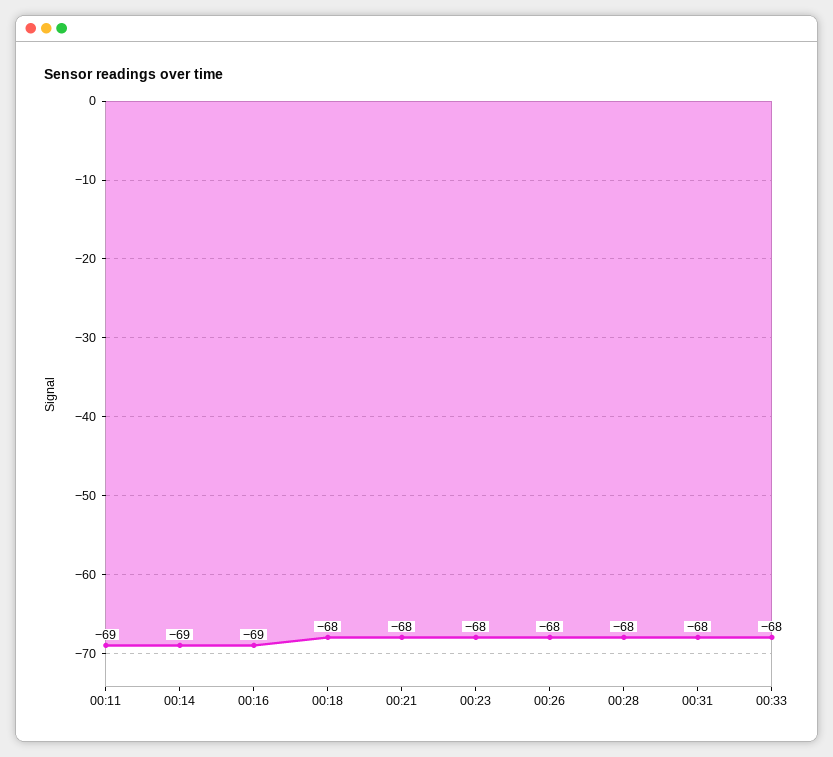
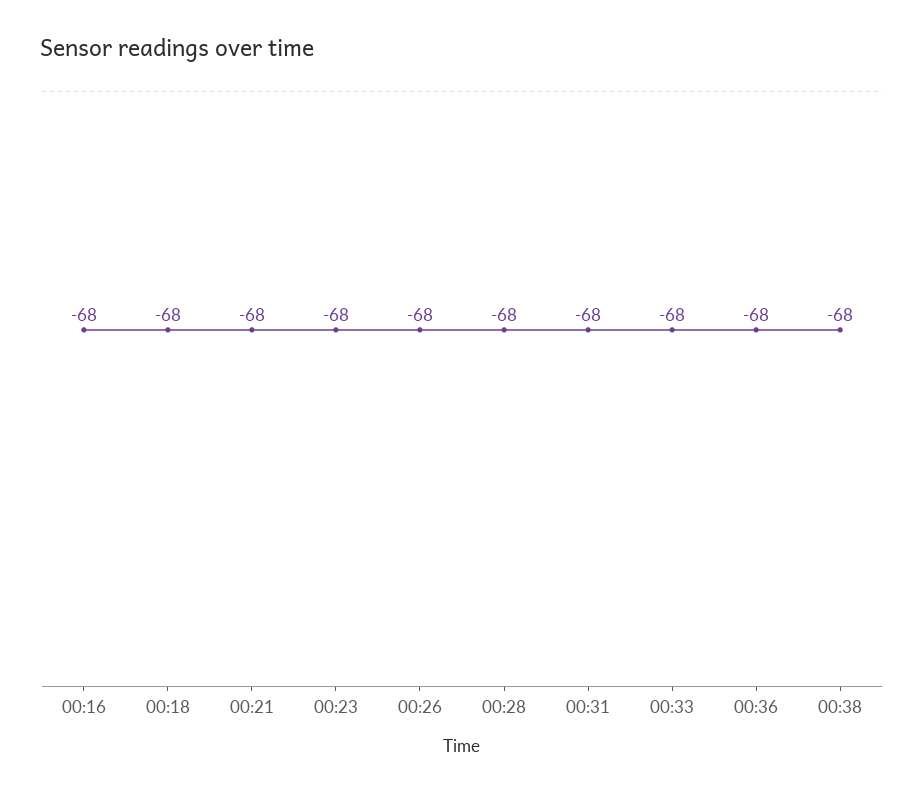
00:11: -69 -> none
00:14: -69 -> none
00:16: -69 -> -68
00:36: none -> -68
00:38: none -> -68

